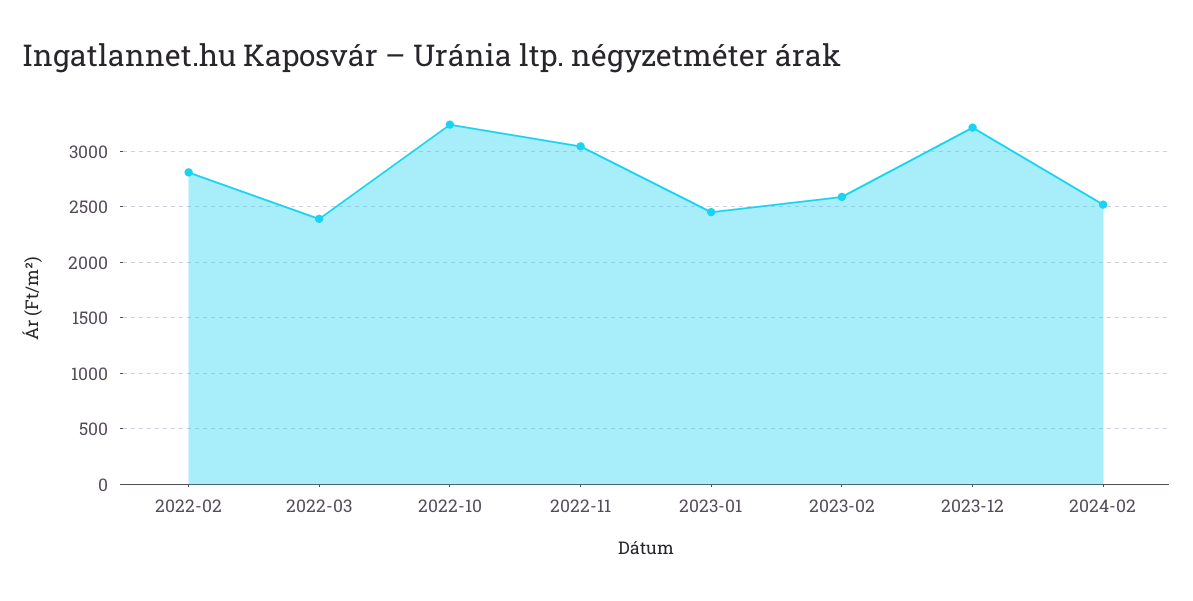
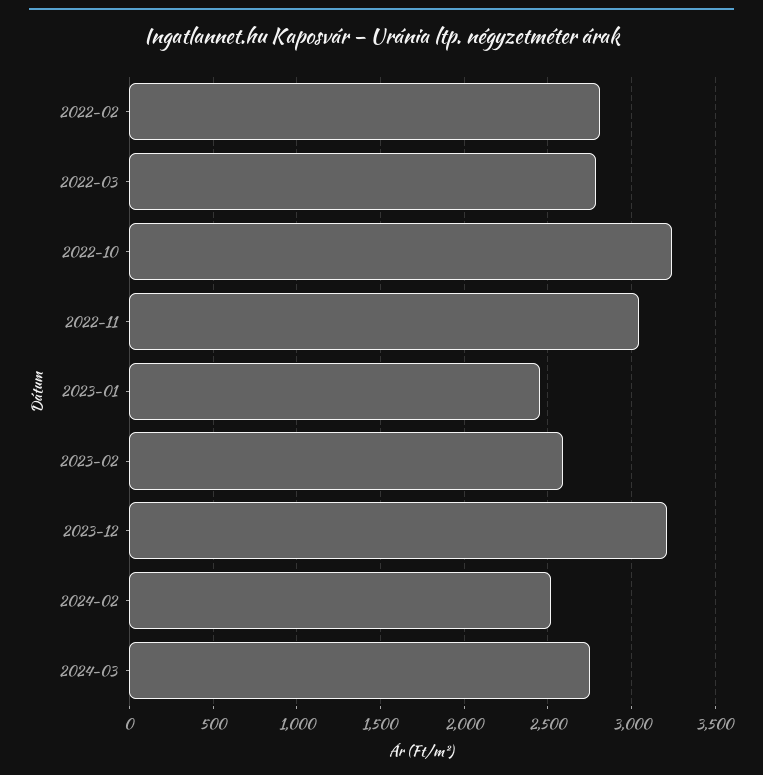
2022-03: 2400 -> 2800
2024-03: none -> 2750

